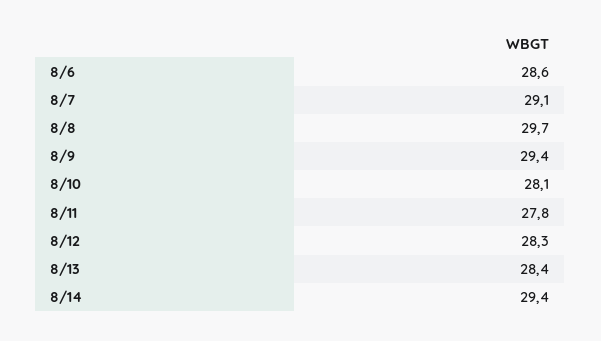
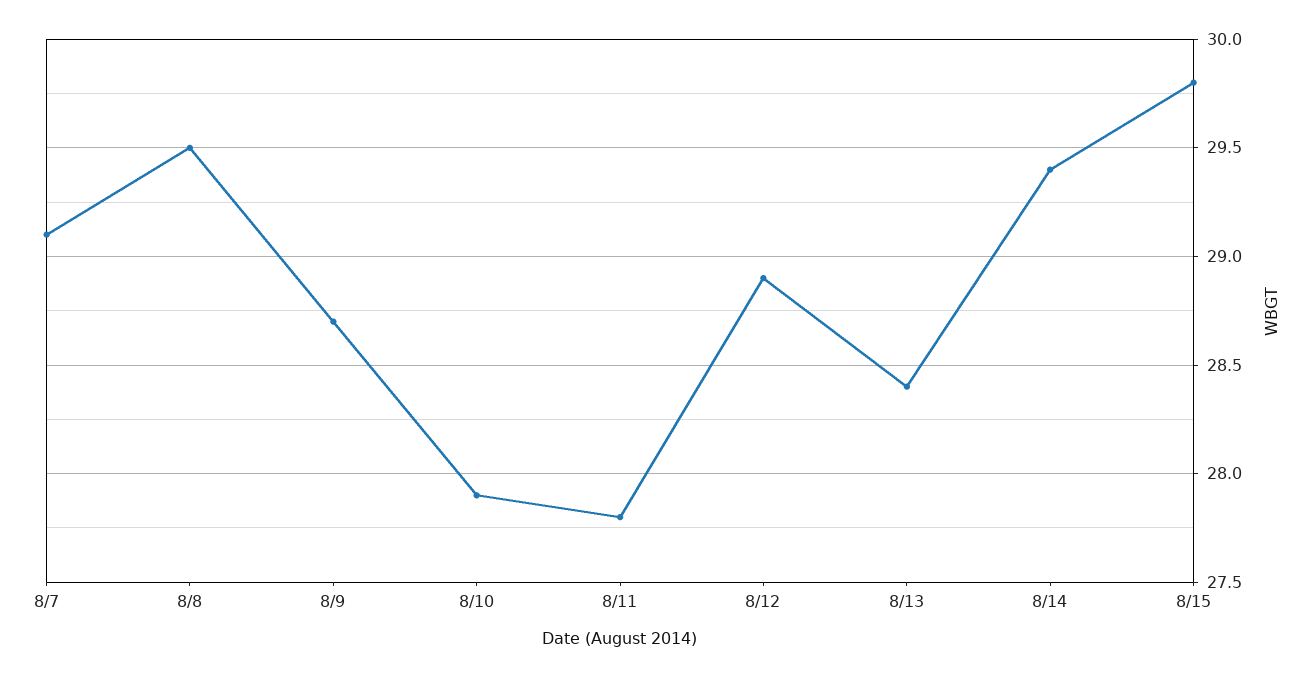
8/6: 28.6 -> none
8/8: 29.7 -> 29.5
8/9: 29.4 -> 28.7
8/10: 28.1 -> 27.9
8/12: 28.3 -> 28.9
8/15: none -> 29.8

